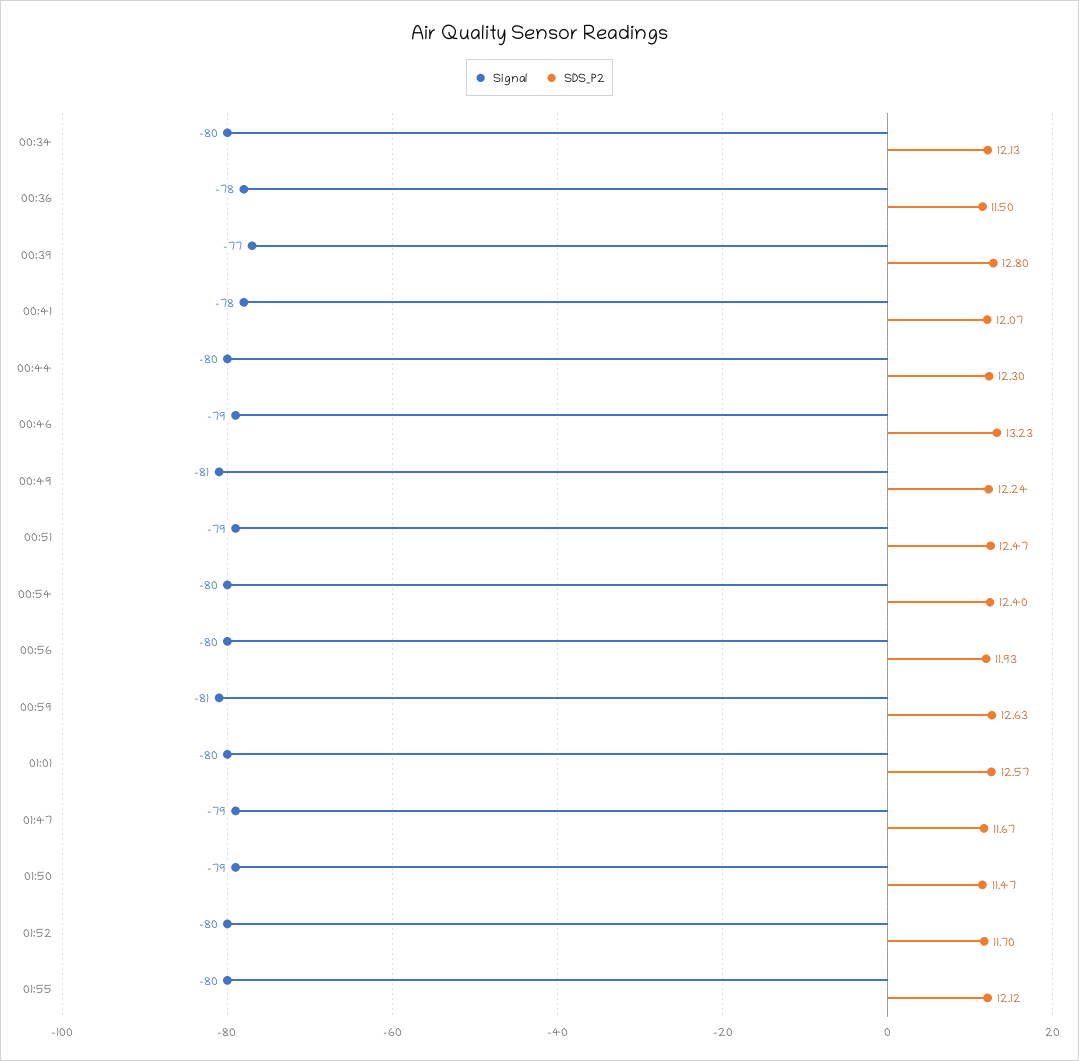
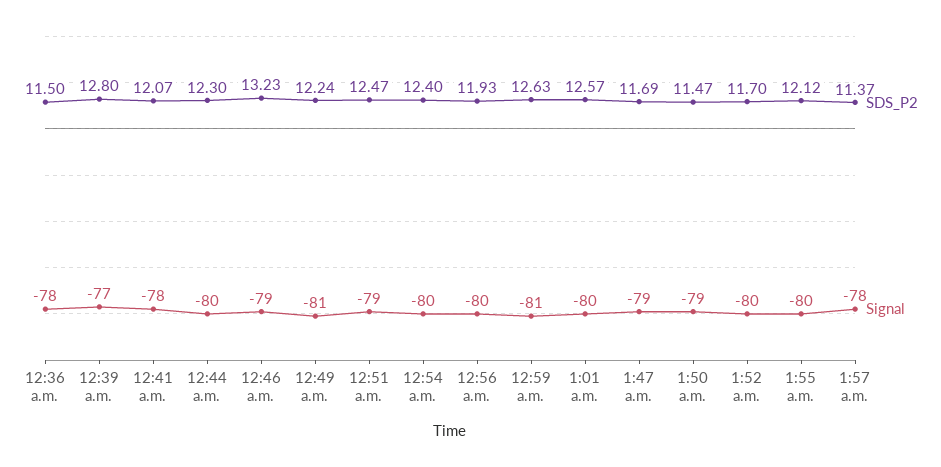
Signal, 00:34: -80 -> none
SDS_P2, 00:34: 12.13 -> none
SDS_P2, 01:47: 11.67 -> 11.69
SDS_P2, 1:57 a.m.: none -> 11.37
Signal, 1:57 a.m.: none -> -78

